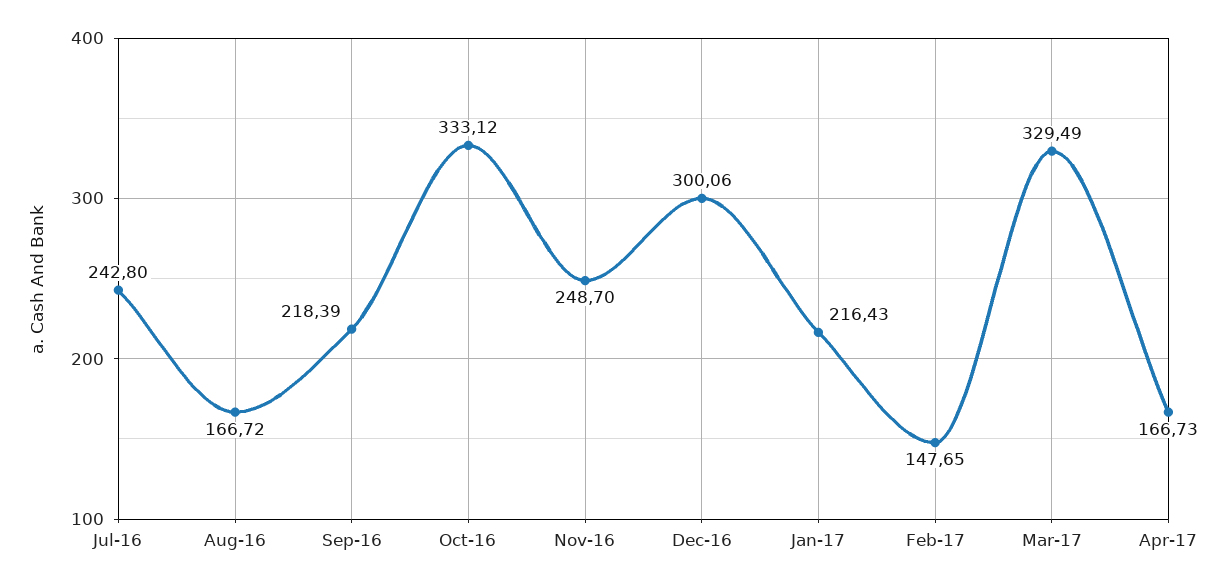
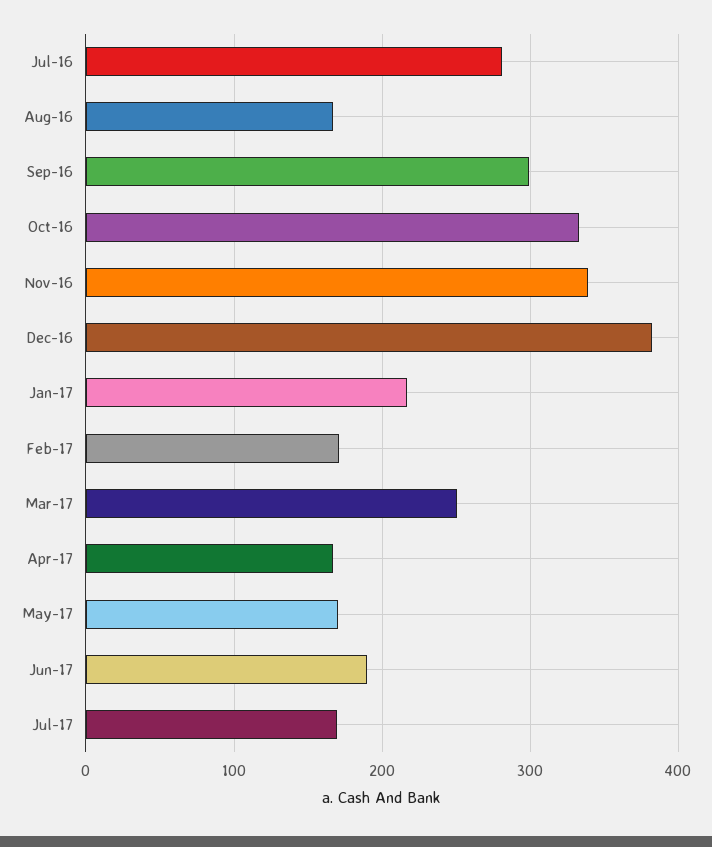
Jul-16: 242.8 -> 280
Sep-16: 218.39 -> 300
Nov-16: 248.7 -> 340
Dec-16: 300.06 -> 380
Feb-17: 147.65 -> 170
Mar-17: 329.49 -> 250
May-17: none -> 170
Jun-17: none -> 190
Jul-17: none -> 170

